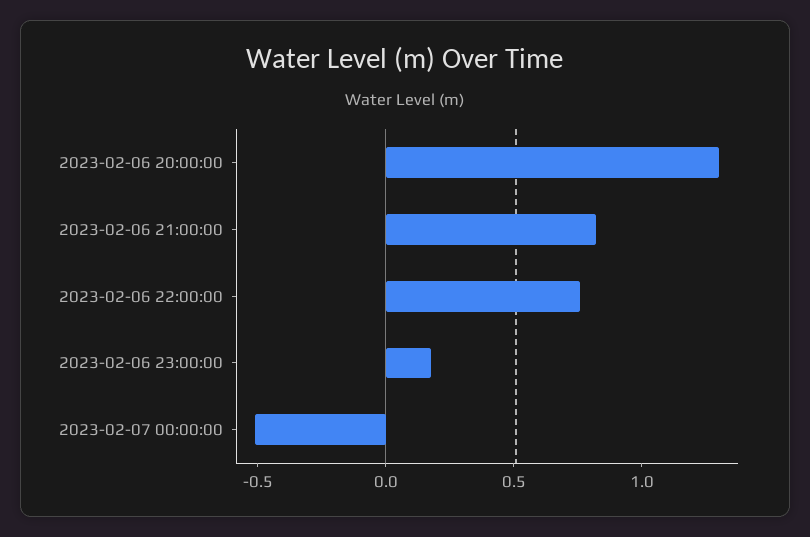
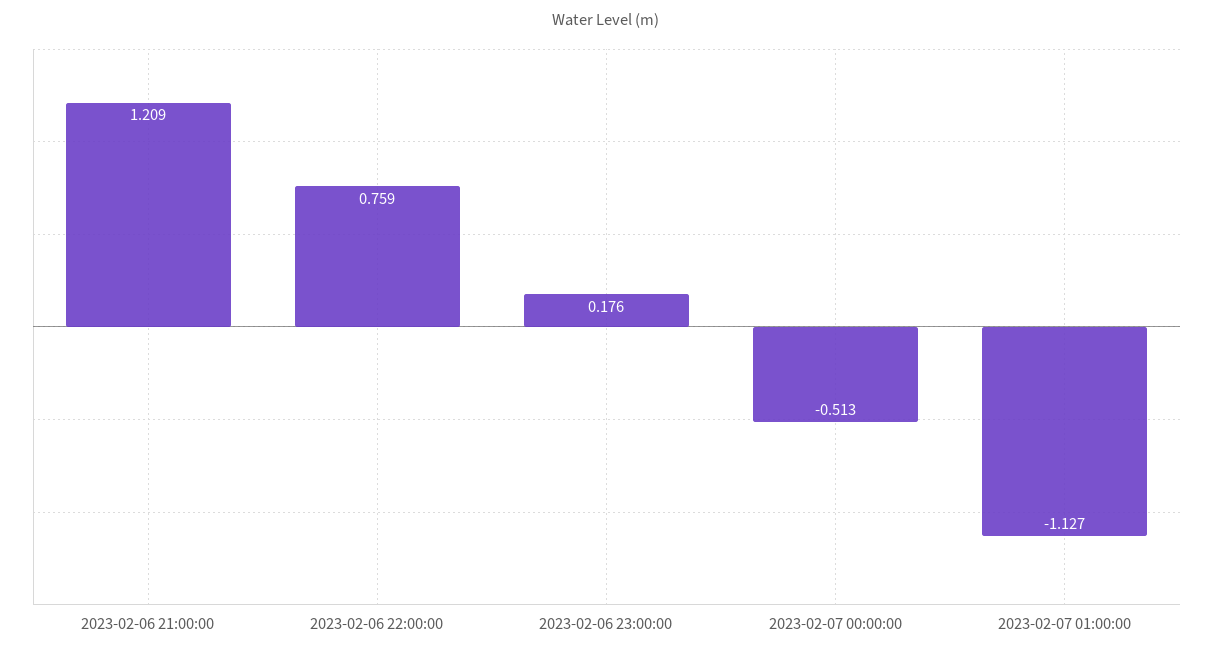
2023-02-06 20:00:00: 1.3 -> none
2023-02-06 21:00:00: 0.8 -> 1.209
2023-02-07 01:00:00: none -> -1.127

